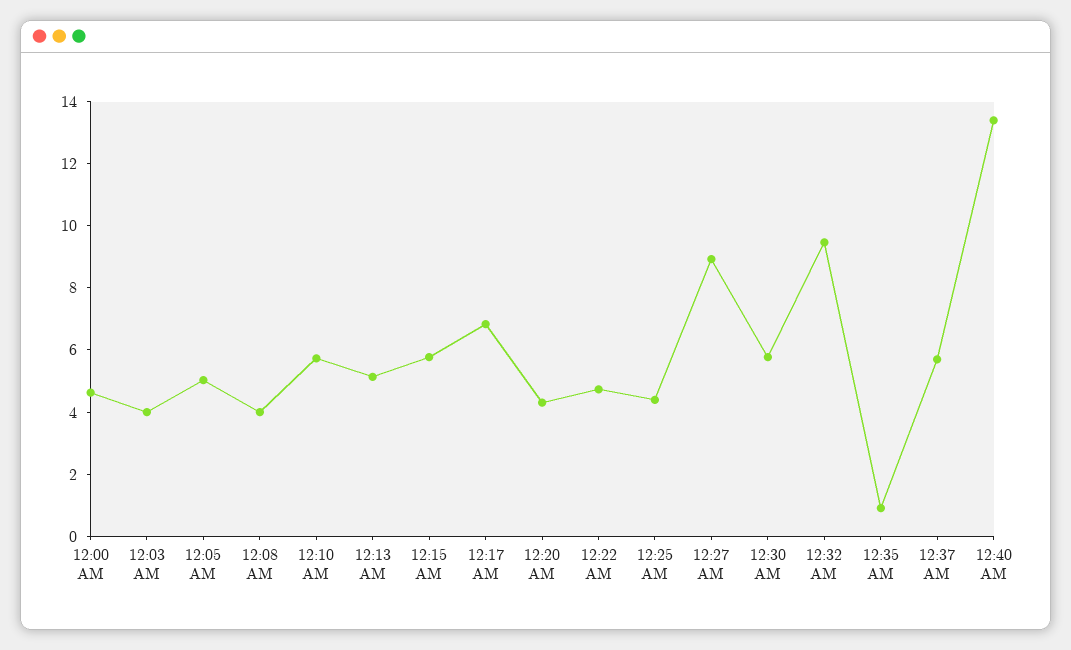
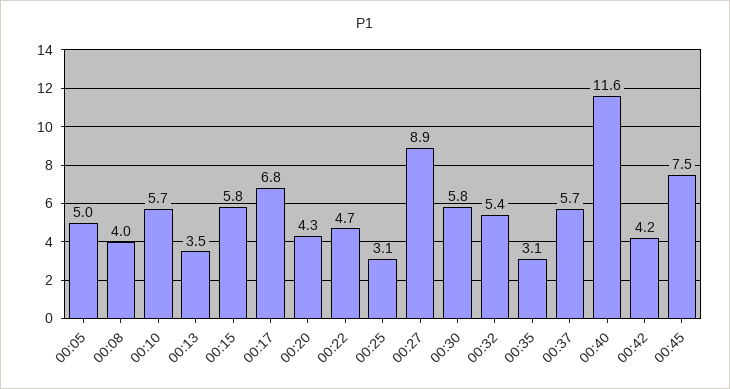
12:00 AM: 4.5 -> none
12:03 AM: 4 -> none
12:13 AM: 5 -> 3.5
12:25 AM: 4.5 -> 3.1
12:32 AM: 9.5 -> 5.4
12:35 AM: 1 -> 3.1
12:40 AM: 13.5 -> 11.6
00:42: none -> 4.2
00:45: none -> 7.5

